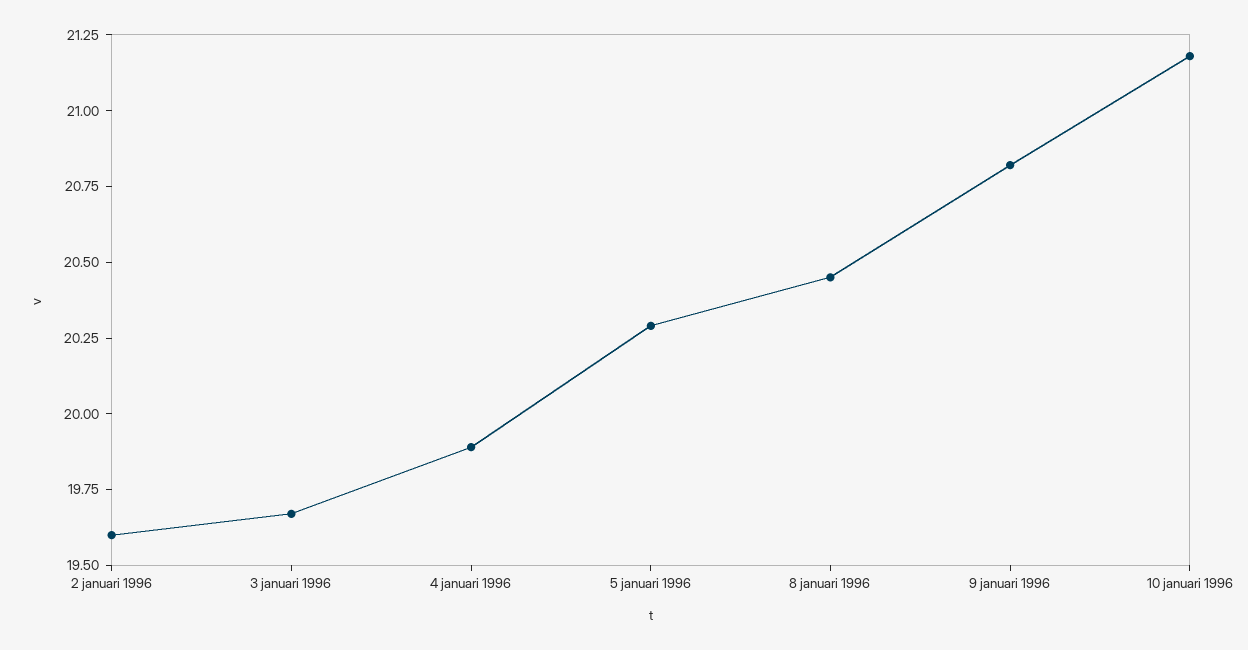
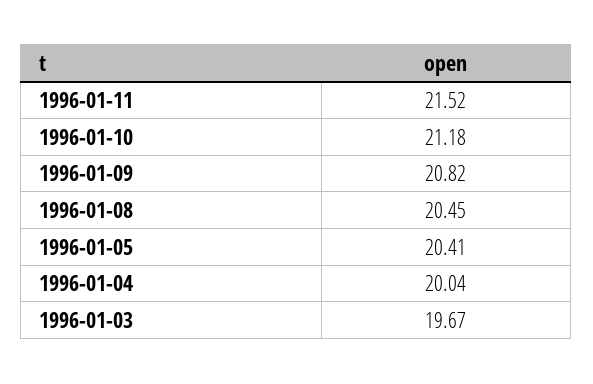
2 januari 1996: 19.6 -> none
4 januari 1996: 19.9 -> 20.04
5 januari 1996: 20.3 -> 20.41
1996-01-11: none -> 21.52

